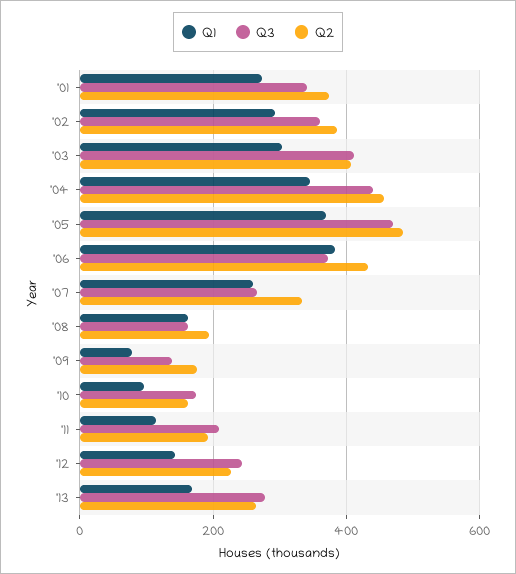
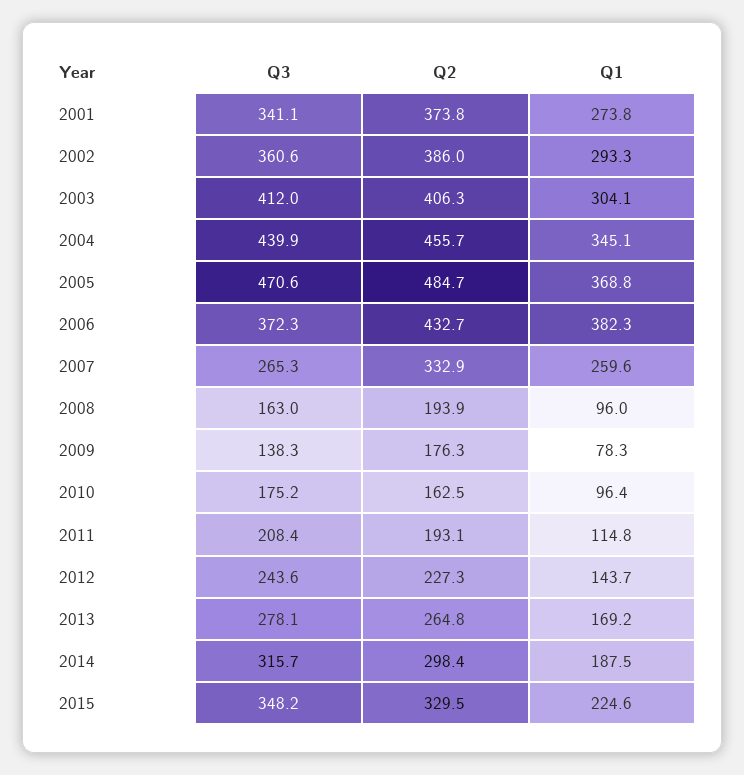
Q1, '08: 160 -> 96
Q3, 2014: none -> 315.7
Q2, 2014: none -> 298.4
Q1, 2014: none -> 187.5
Q3, 2015: none -> 348.2
Q2, 2015: none -> 329.5
Q1, 2015: none -> 224.6

